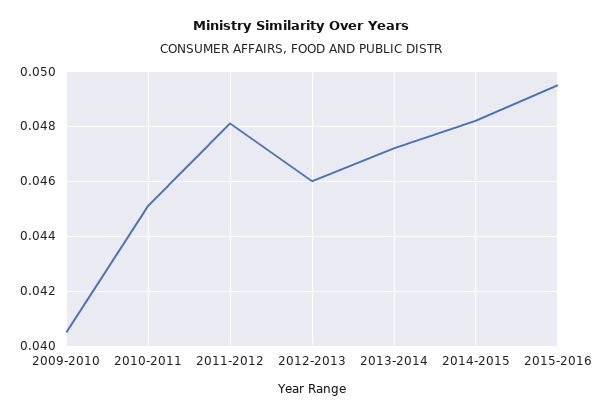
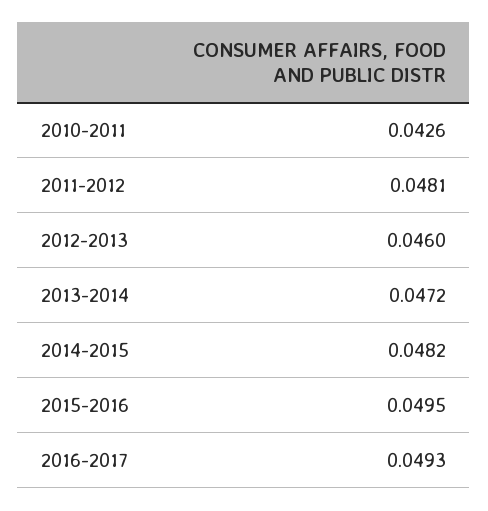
2009-2010: 0.0405 -> none
2010-2011: 0.045 -> 0.0426
2016-2017: none -> 0.0493

